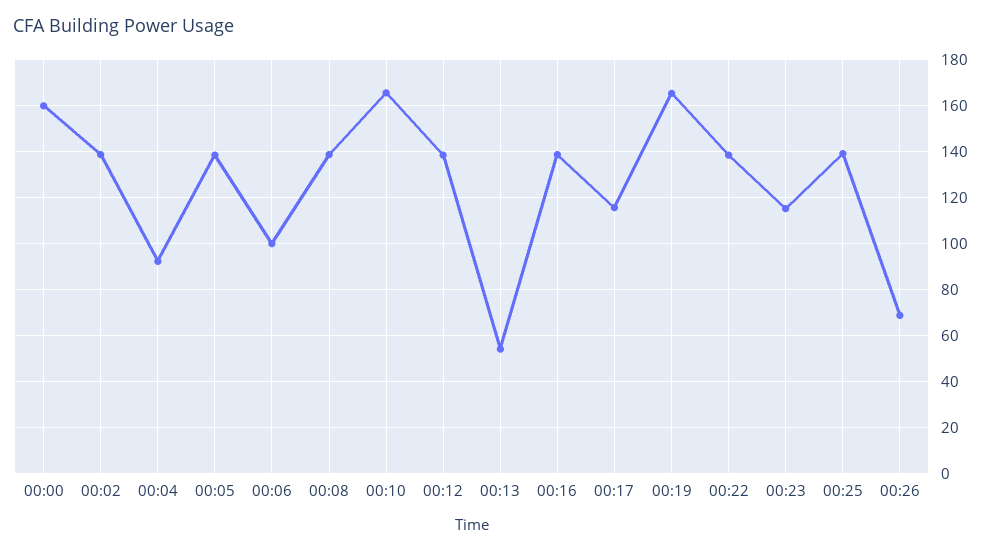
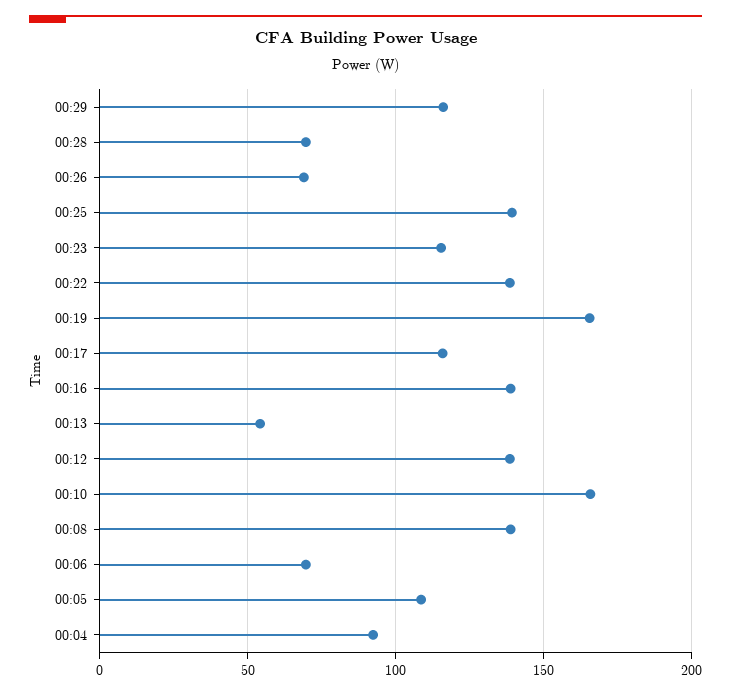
00:00: 160 -> none
00:02: 140 -> none
00:05: 140 -> 110
00:06: 100 -> 70
00:29: none -> 115
00:28: none -> 70

